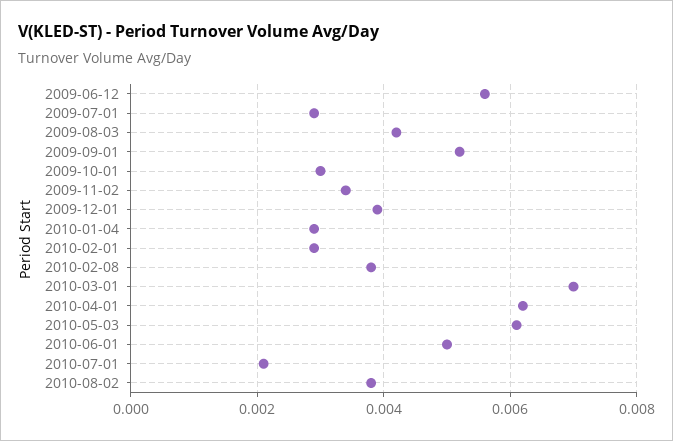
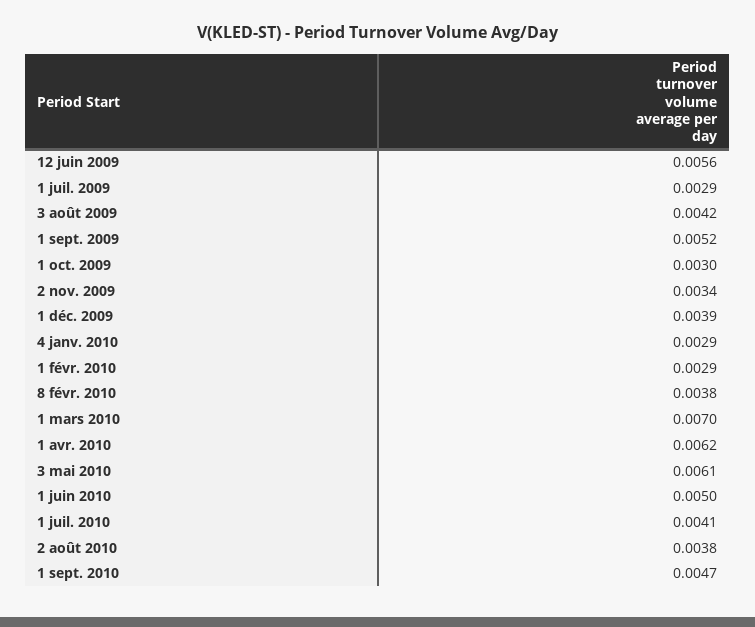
2010-07-01: 0.002 -> 0.0041
1 sept. 2010: none -> 0.0047

